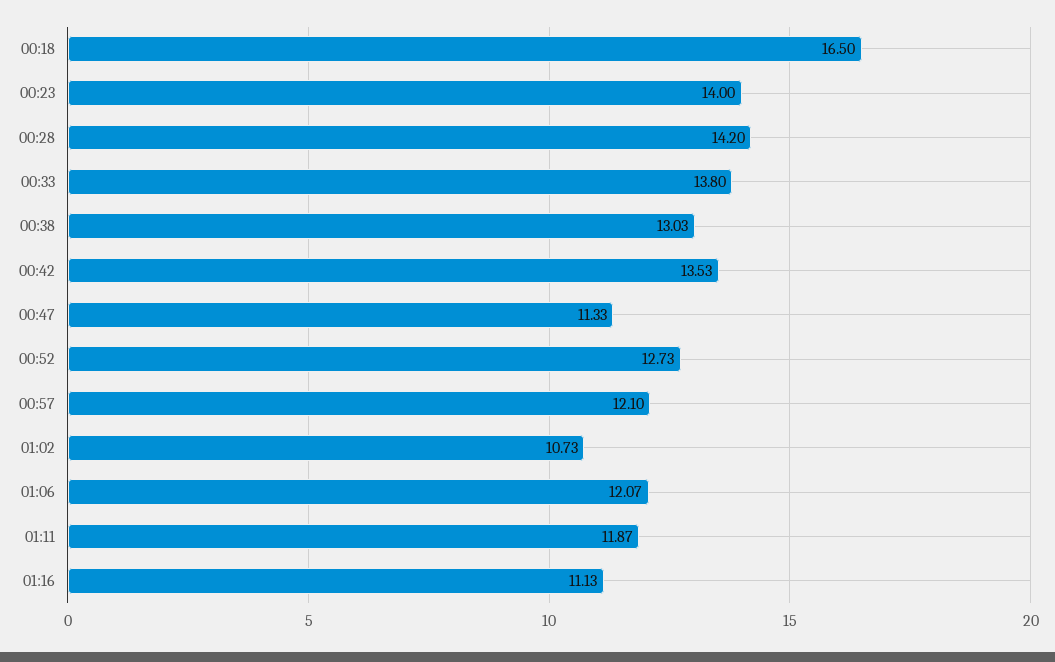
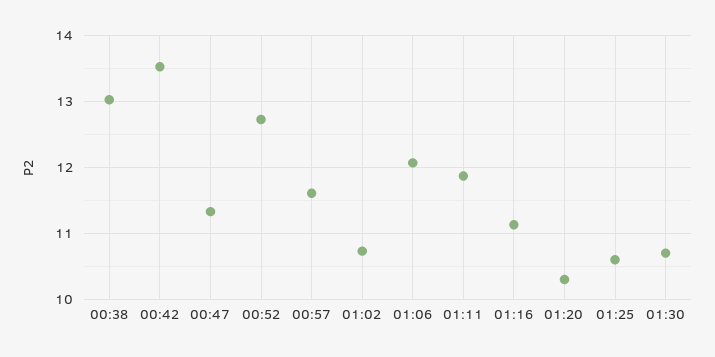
00:18: 16.5 -> none
00:23: 14 -> none
00:28: 14.2 -> none
00:33: 13.8 -> none
00:57: 12.1 -> 11.6
01:20: none -> 10.3
01:25: none -> 10.6
01:30: none -> 10.7

